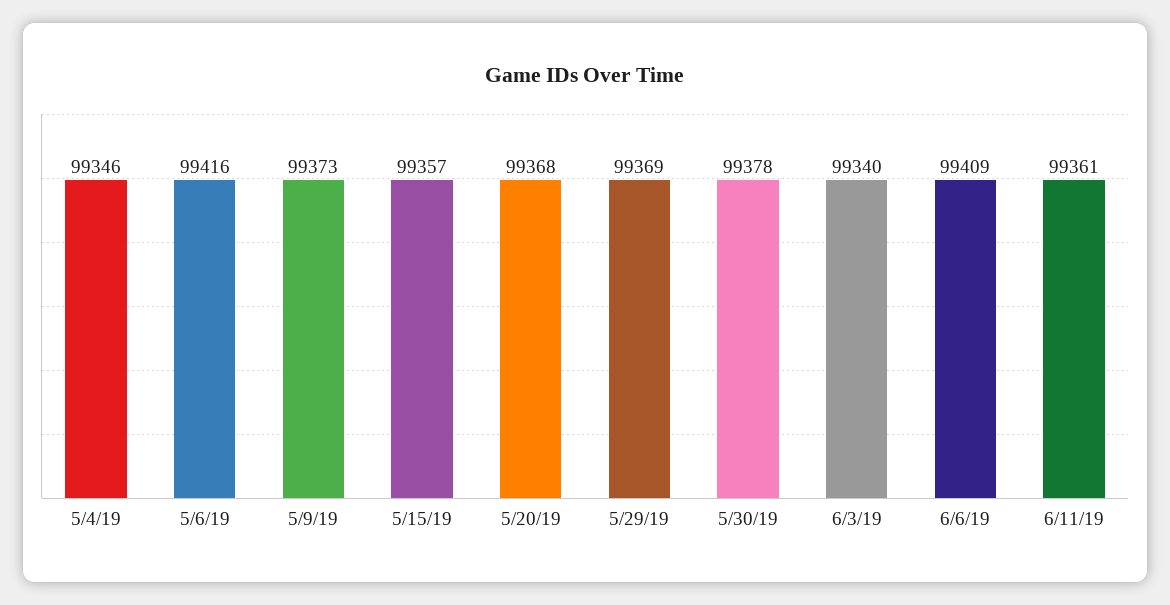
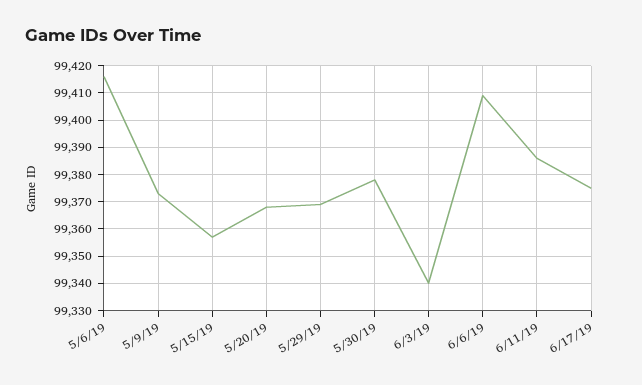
5/4/19: 99346 -> none
6/11/19: 99361 -> 99385
6/17/19: none -> 99375

